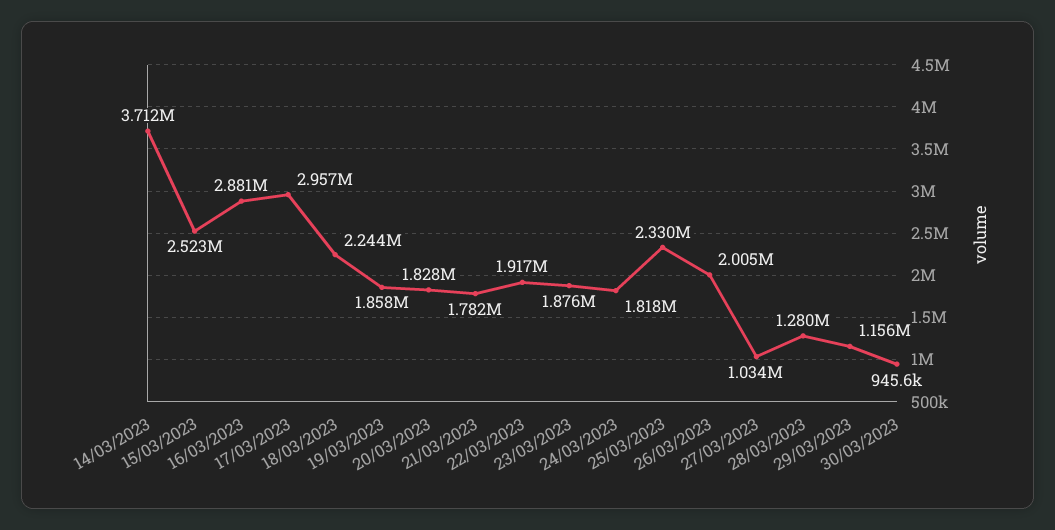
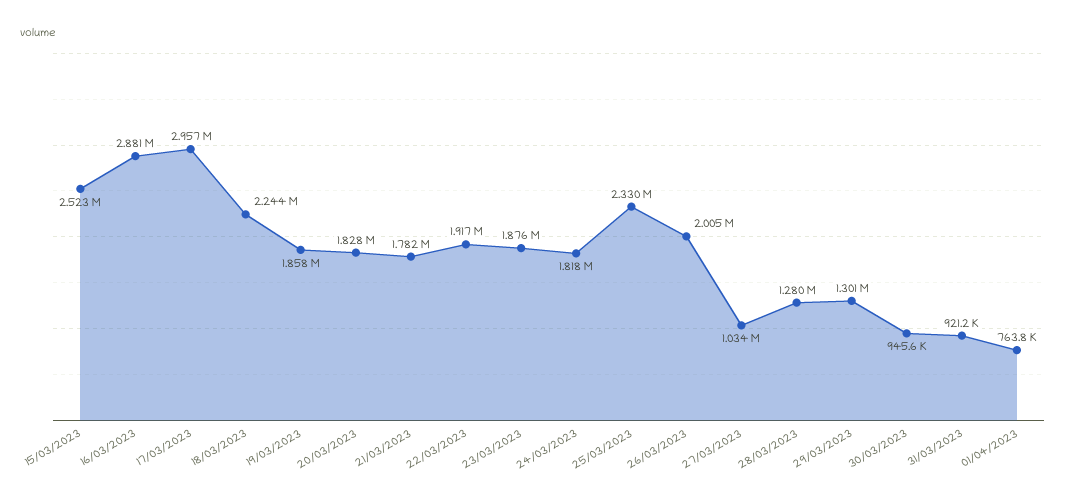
14/03/2023: 3712000 -> none
29/03/2023: 1156000 -> 1301000
31/03/2023: none -> 921200
01/04/2023: none -> 763800

